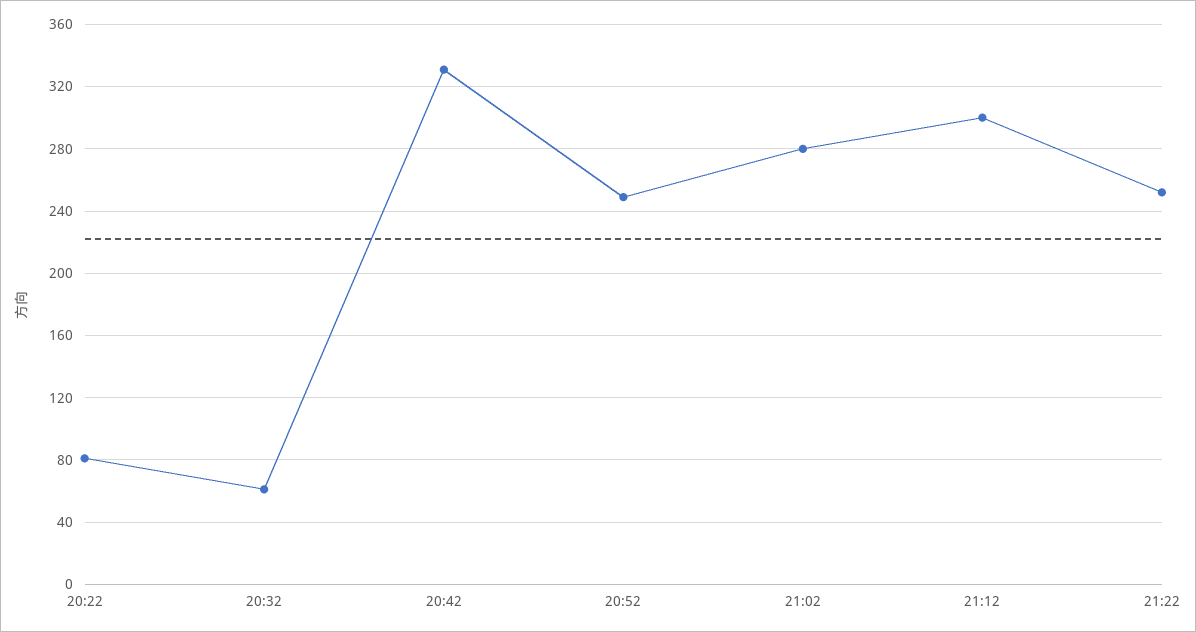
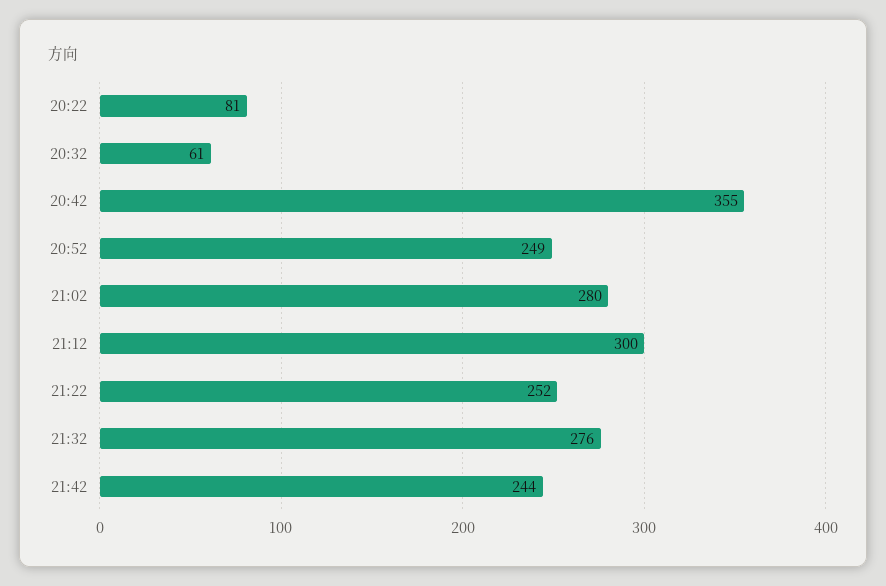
20:42: 330 -> 355
21:32: none -> 276
21:42: none -> 244

